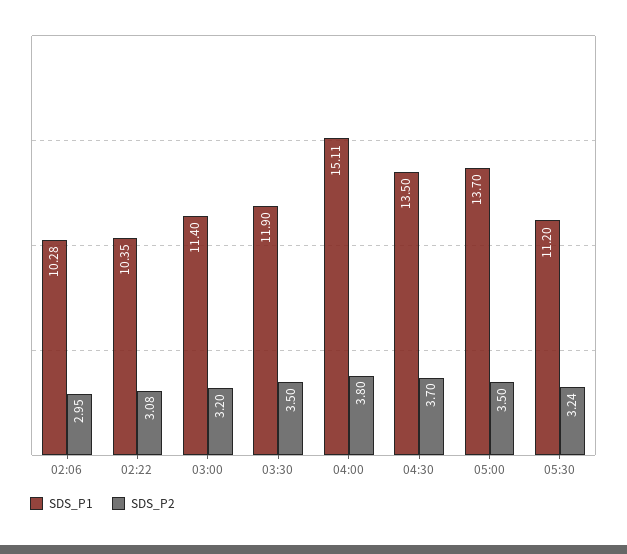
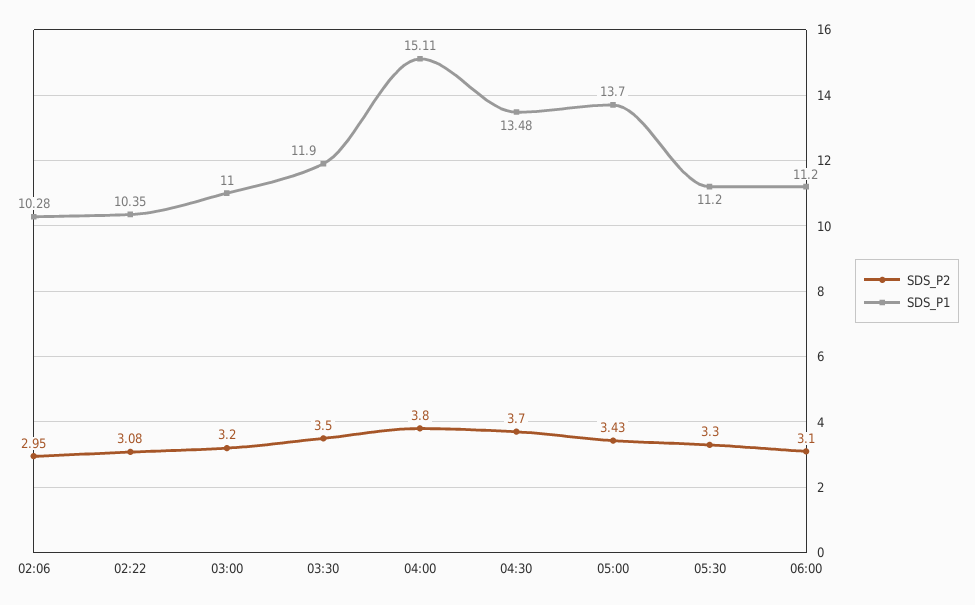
SDS_P1, 03:00: 11.4 -> 11
SDS_P1, 04:30: 13.5 -> 13.48
SDS_P2, 05:00: 3.5 -> 3.43
SDS_P2, 05:30: 3.24 -> 3.3
SDS_P2, 06:00: none -> 3.1
SDS_P1, 06:00: none -> 11.2

